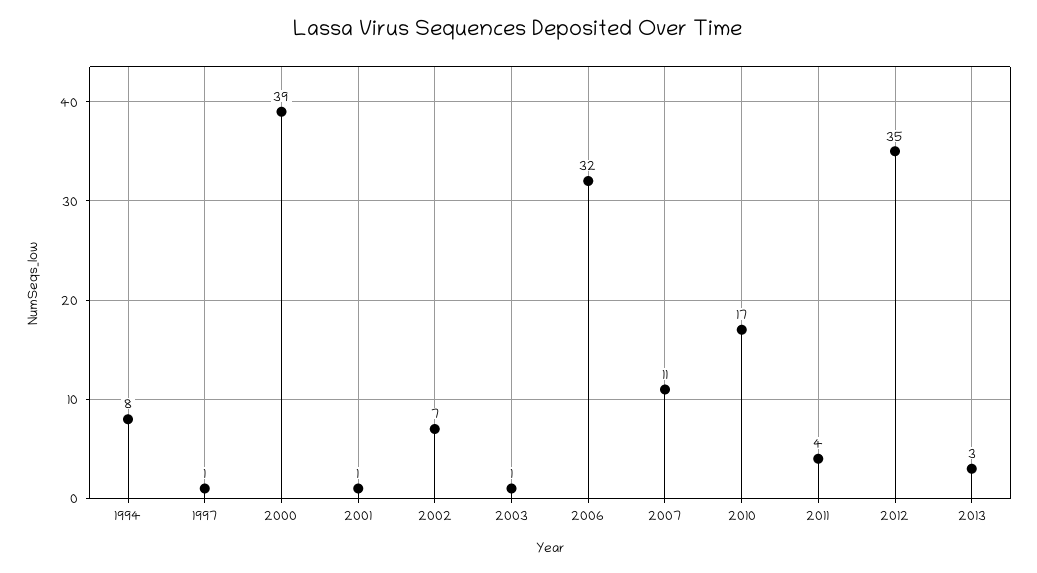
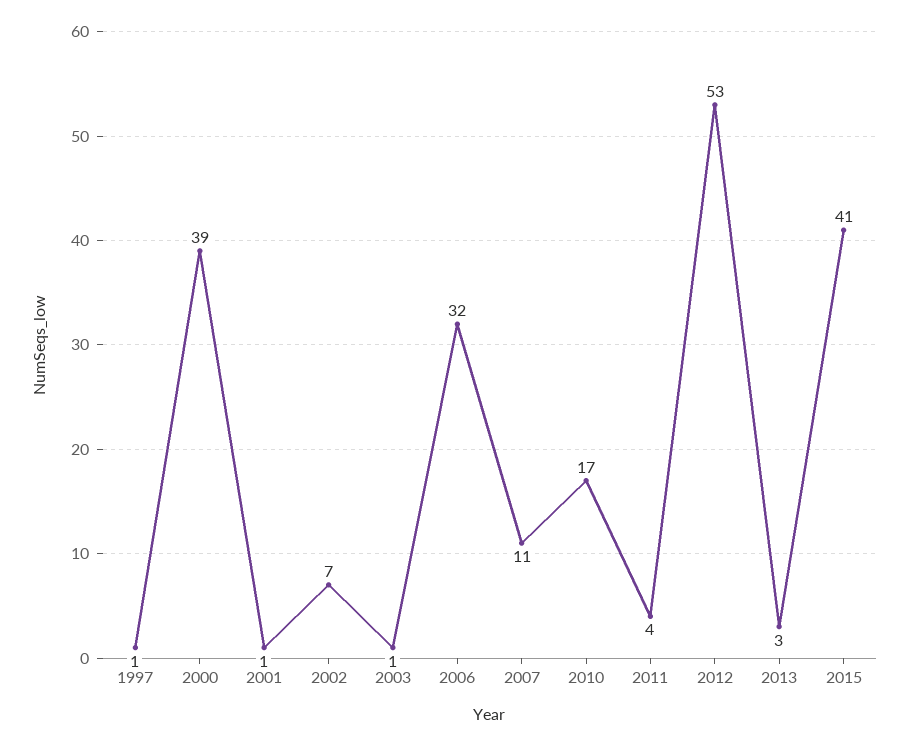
1994: 8 -> none
2012: 35 -> 53
2015: none -> 41

